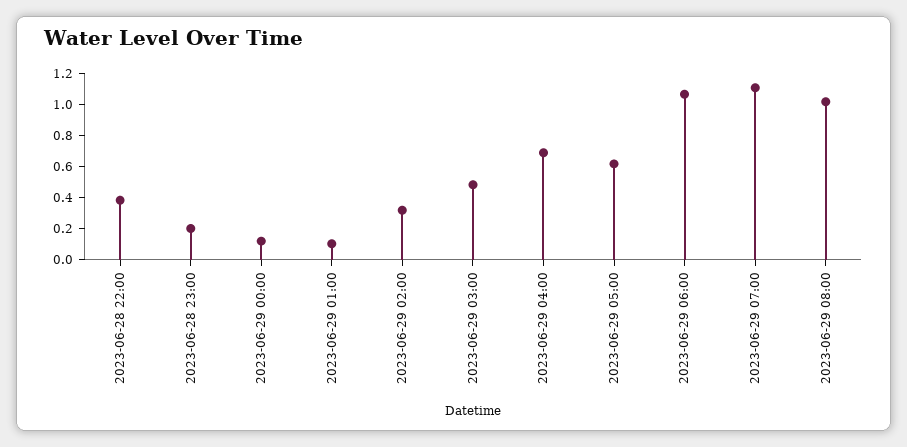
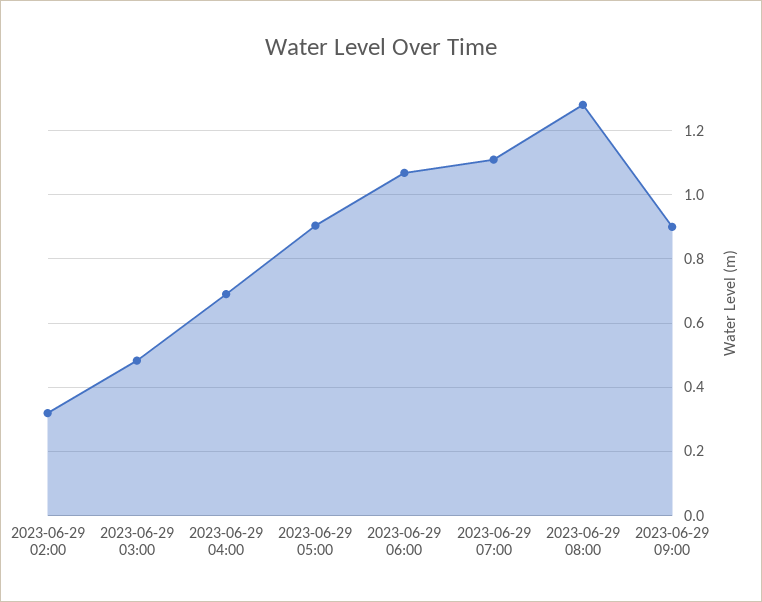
2023-06-28 22:00: 0.4 -> none
2023-06-28 23:00: 0.2 -> none
2023-06-29 00:00: 0.1 -> none
2023-06-29 01:00: 0.1 -> none
2023-06-29 05:00: 0.6 -> 0.9
2023-06-29 08:00: 1 -> 1.28
2023-06-29 09:00: none -> 0.9

